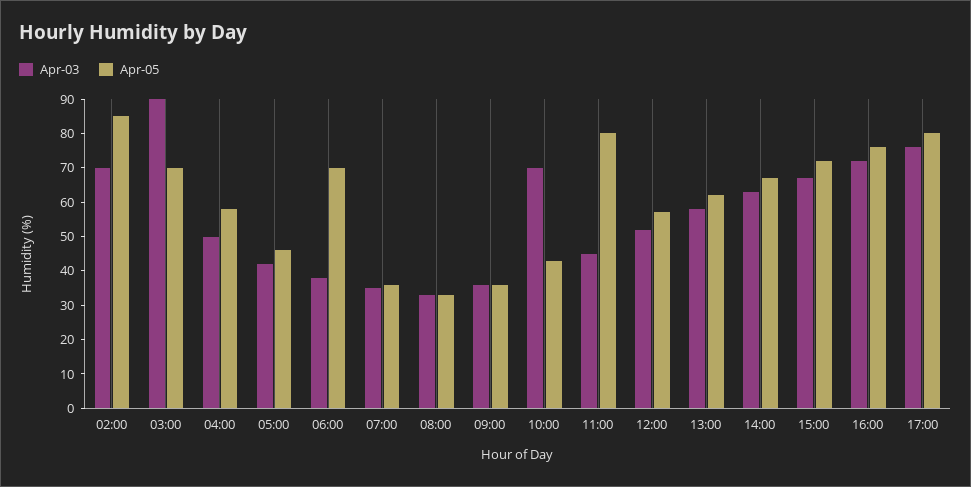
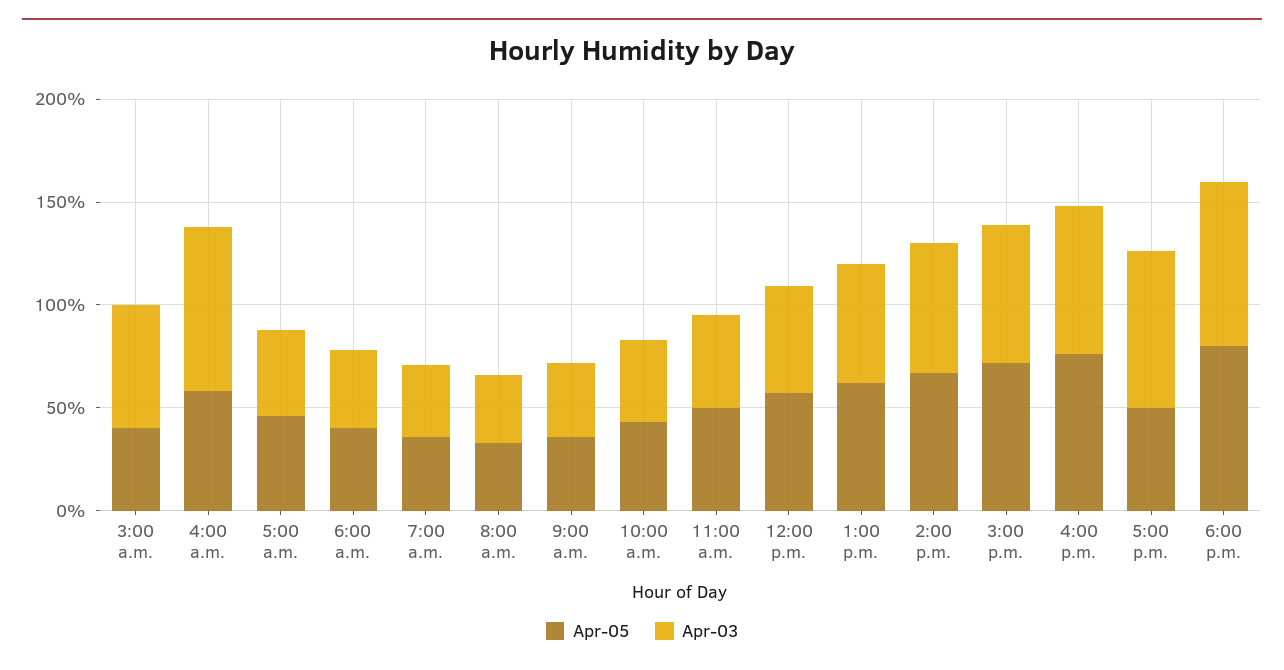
Apr-03, 02:00: 70 -> none
Apr-05, 02:00: 85 -> none
Apr-03, 03:00: 90 -> 60
Apr-05, 03:00: 70 -> 40
Apr-03, 04:00: 50 -> 80
Apr-05, 06:00: 70 -> 40
Apr-03, 10:00: 70 -> 40
Apr-05, 11:00: 80 -> 50
Apr-05, 17:00: 80 -> 50
Apr-05, 6:00 p.m.: none -> 80
Apr-03, 6:00 p.m.: none -> 80

